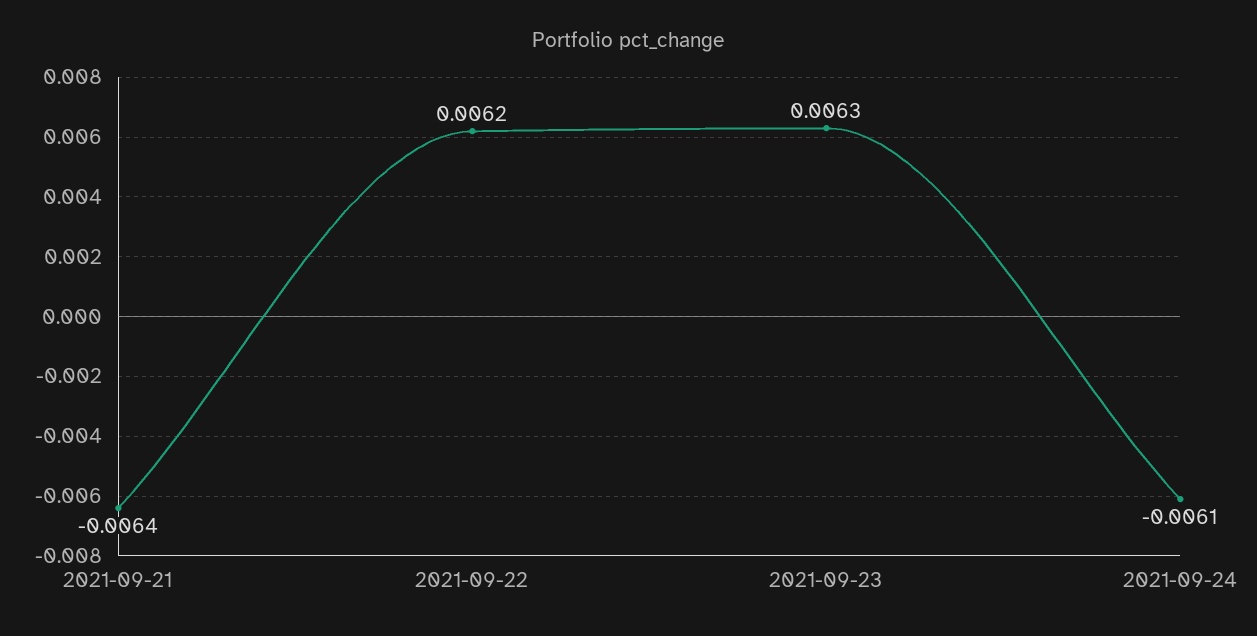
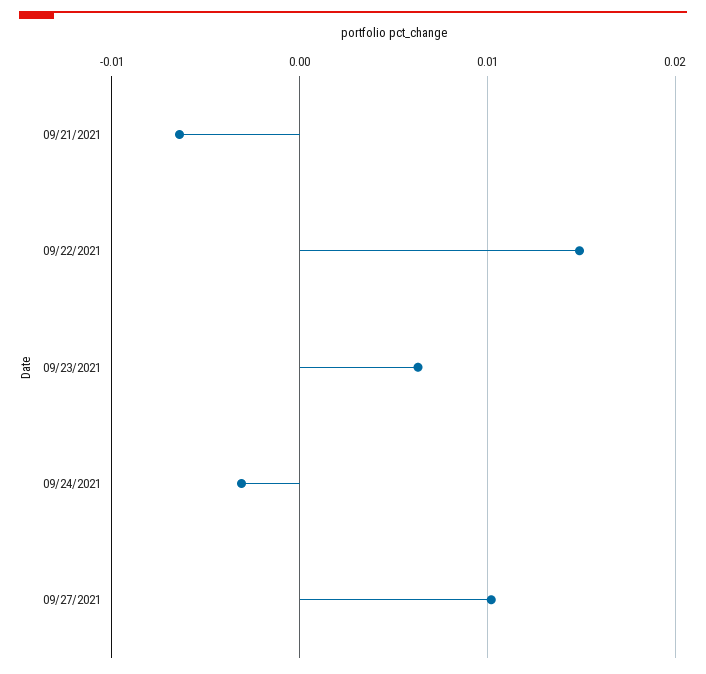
2021-09-22: 0.0062 -> 0.015
2021-09-24: -0.0061 -> -0.003
09/27/2021: none -> 0.01

